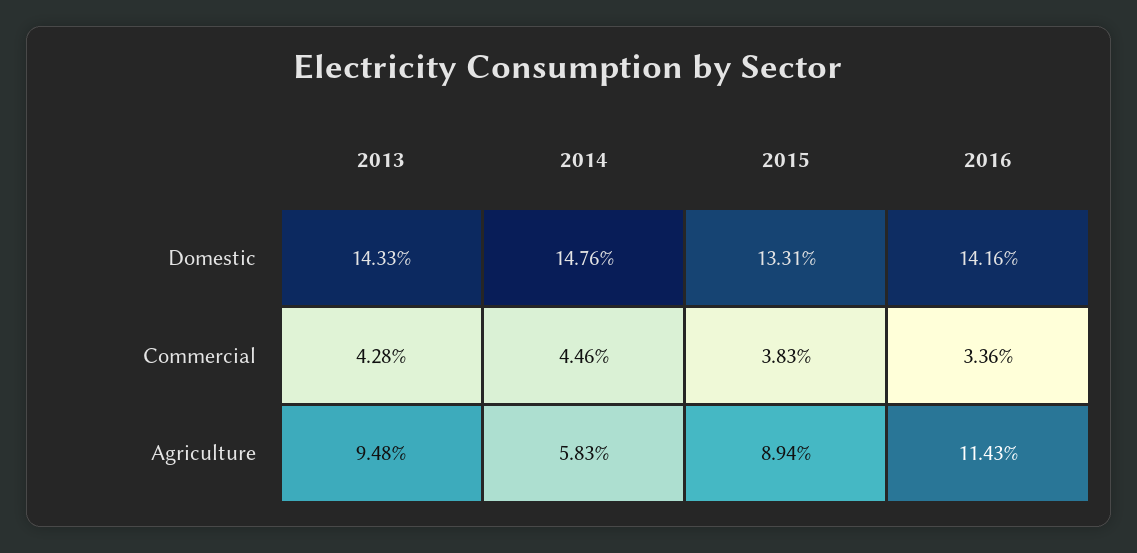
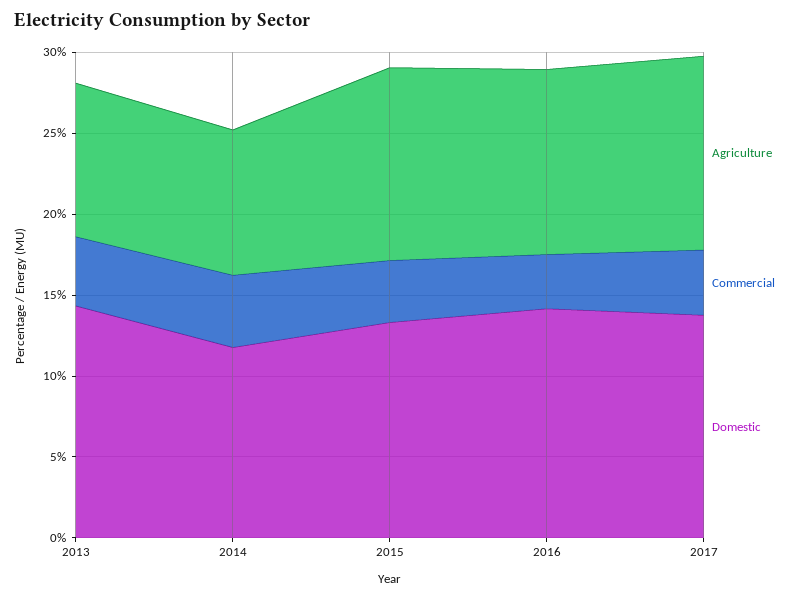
Domestic, 2014: 14.76 -> 12
Agriculture, 2014: 5.83 -> 9
Agriculture, 2015: 8.94 -> 12
Agriculture, 2017: none -> 12
Commercial, 2017: none -> 4
Domestic, 2017: none -> 14

